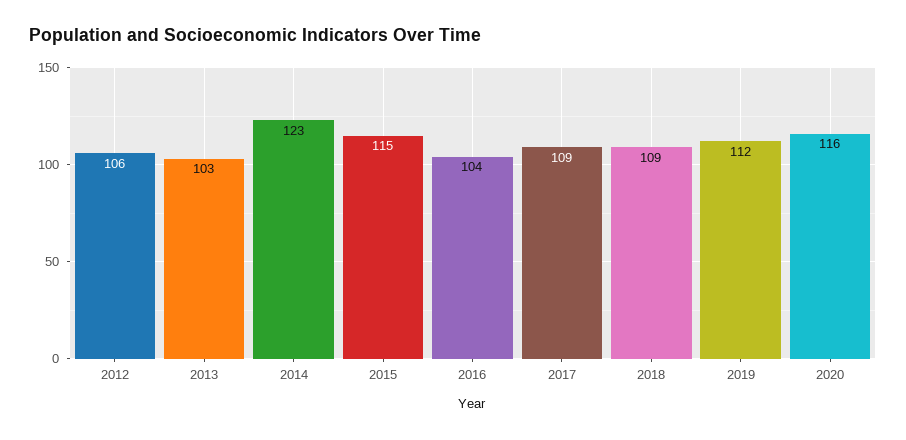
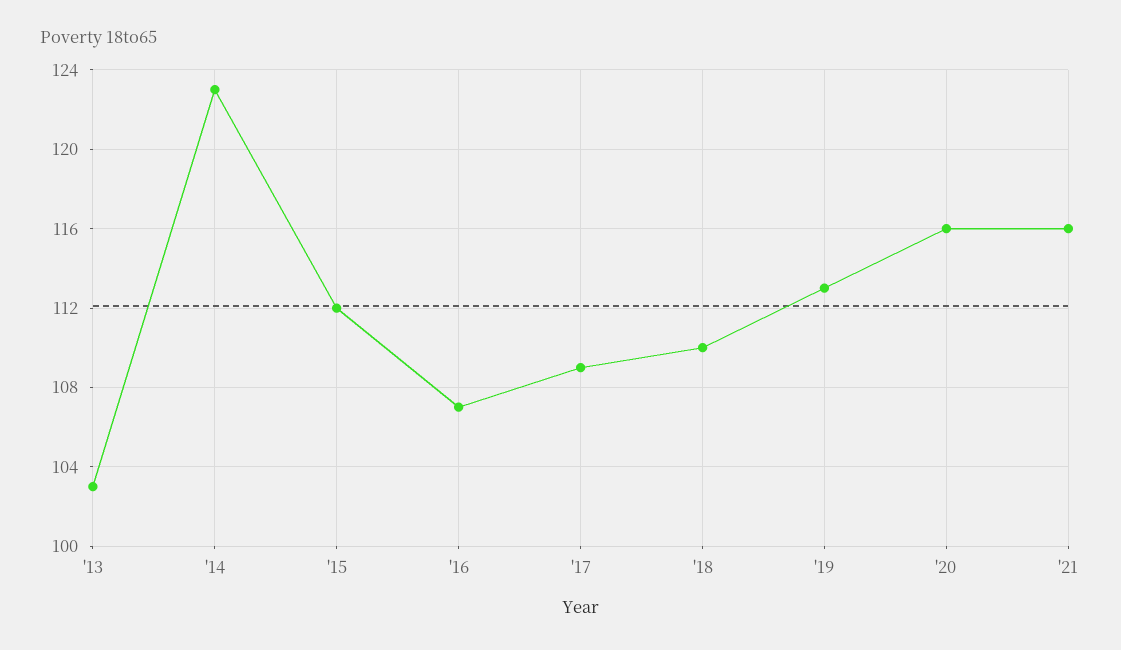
2012: 106 -> none
2015: 115 -> 112
2016: 104 -> 107
2018: 109 -> 110
2019: 112 -> 113
'21: none -> 116

